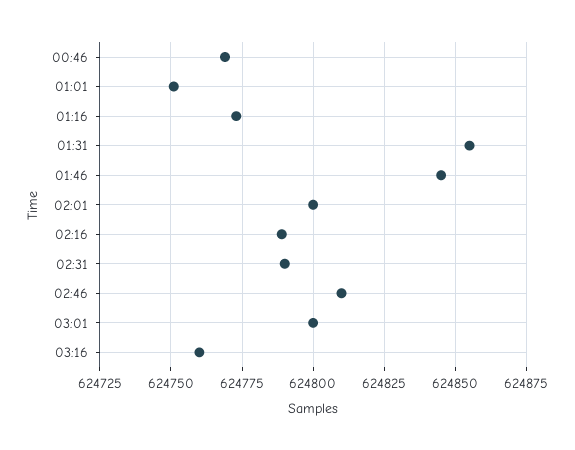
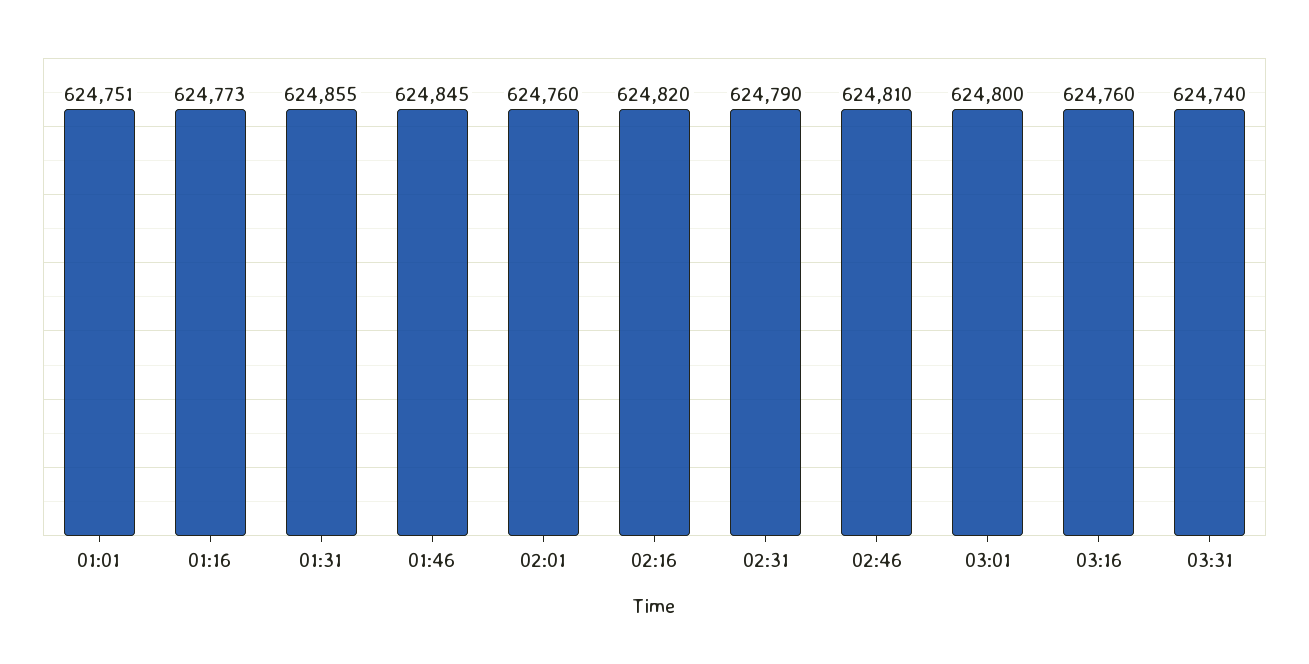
00:46: 624770 -> none
02:01: 624800 -> 624760
02:16: 624790 -> 624820
03:31: none -> 624740

